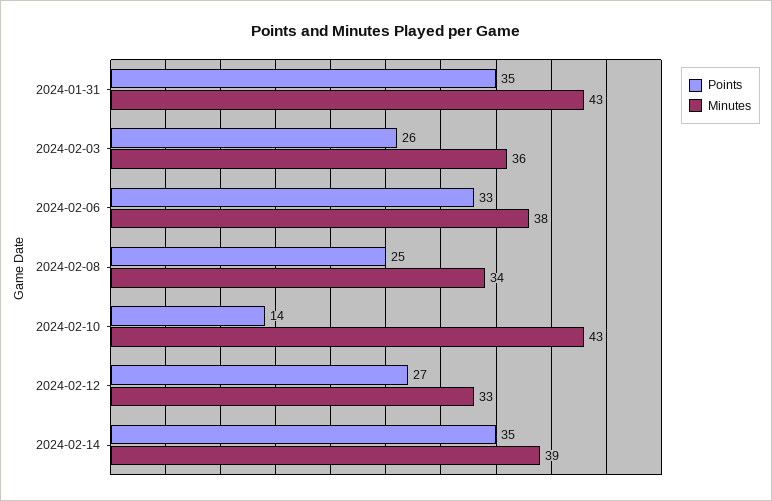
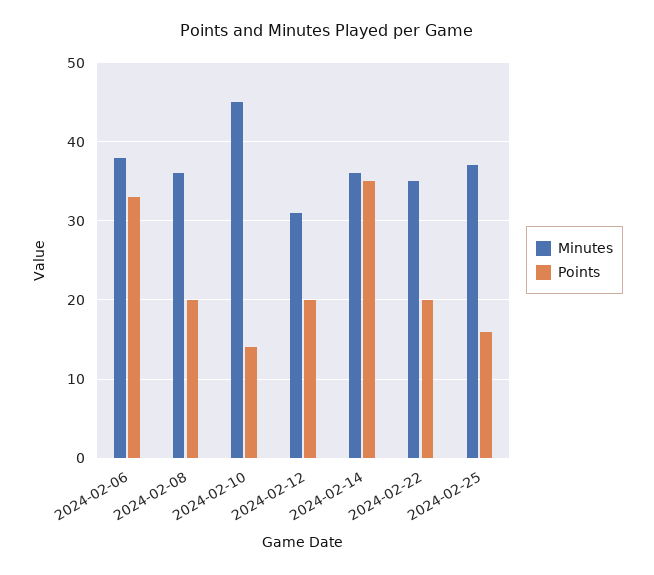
Points, 2024-01-31: 35 -> none
Minutes, 2024-01-31: 43 -> none
Points, 2024-02-03: 26 -> none
Minutes, 2024-02-03: 36 -> none
Points, 2024-02-08: 25 -> 20
Minutes, 2024-02-08: 34 -> 36
Minutes, 2024-02-10: 43 -> 45
Points, 2024-02-12: 27 -> 20
Minutes, 2024-02-12: 33 -> 31
Minutes, 2024-02-14: 39 -> 36
Minutes, 2024-02-22: none -> 35
Points, 2024-02-22: none -> 20
Minutes, 2024-02-25: none -> 37
Points, 2024-02-25: none -> 16

